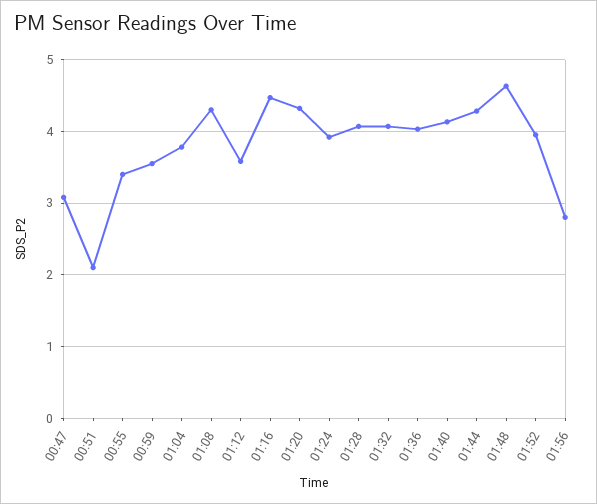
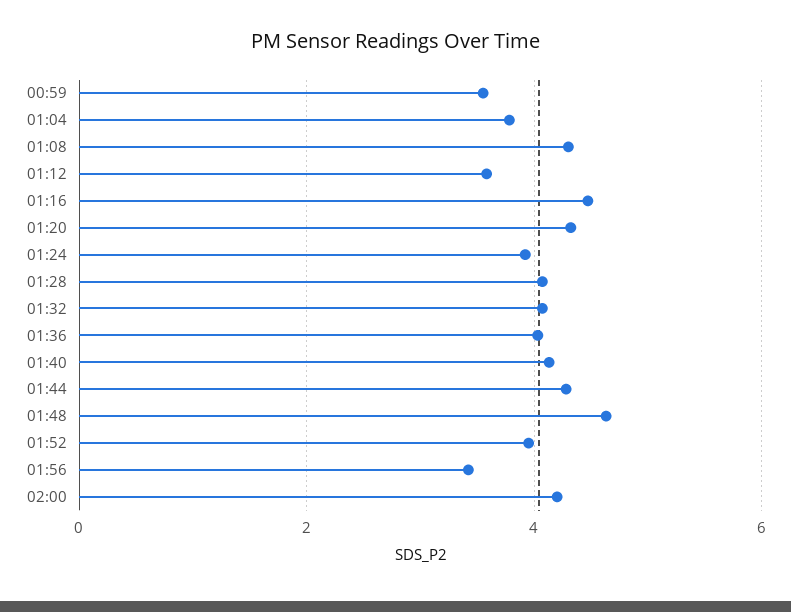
00:47: 3.1 -> none
00:51: 2.1 -> none
00:55: 3.4 -> none
01:56: 2.8 -> 3.4
02:00: none -> 4.2

